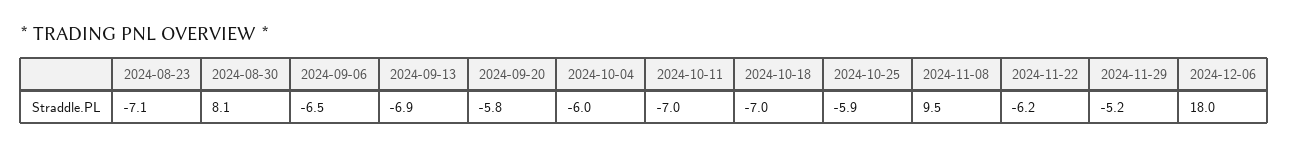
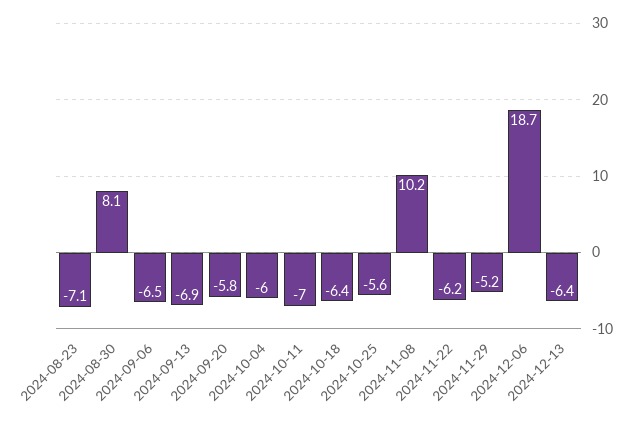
2024-10-18: -7 -> -6.4
2024-10-25: -5.9 -> -5.6
2024-11-08: 9.5 -> 10.2
2024-12-06: 18 -> 18.7
2024-12-13: none -> -6.4

